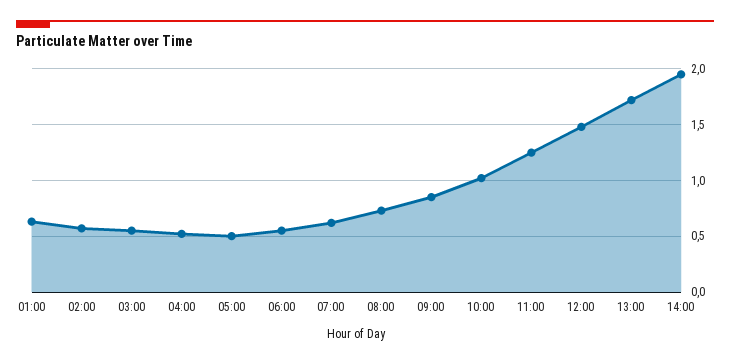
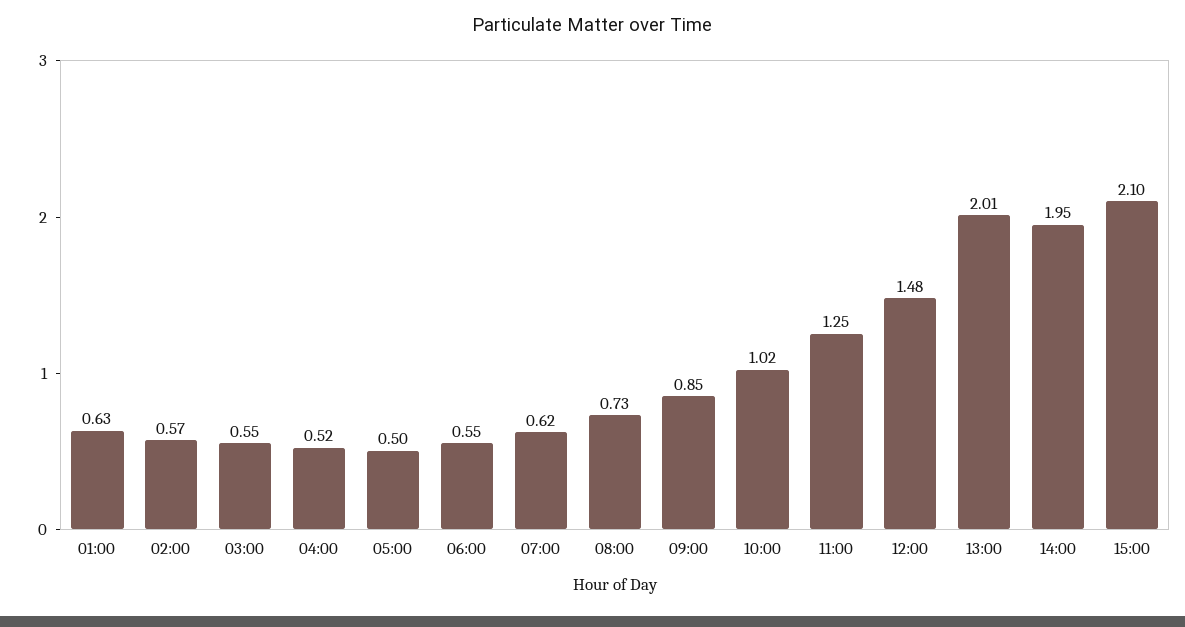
13:00: 1.7 -> 2.01
15:00: none -> 2.1

